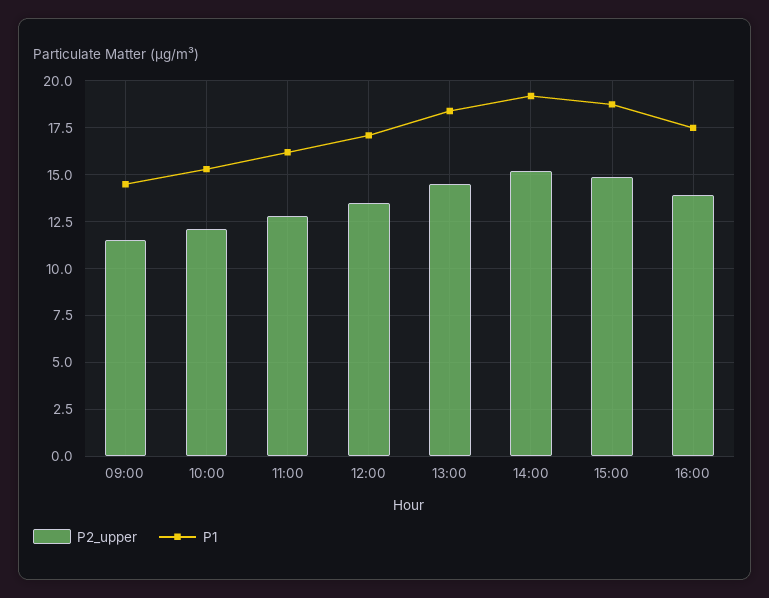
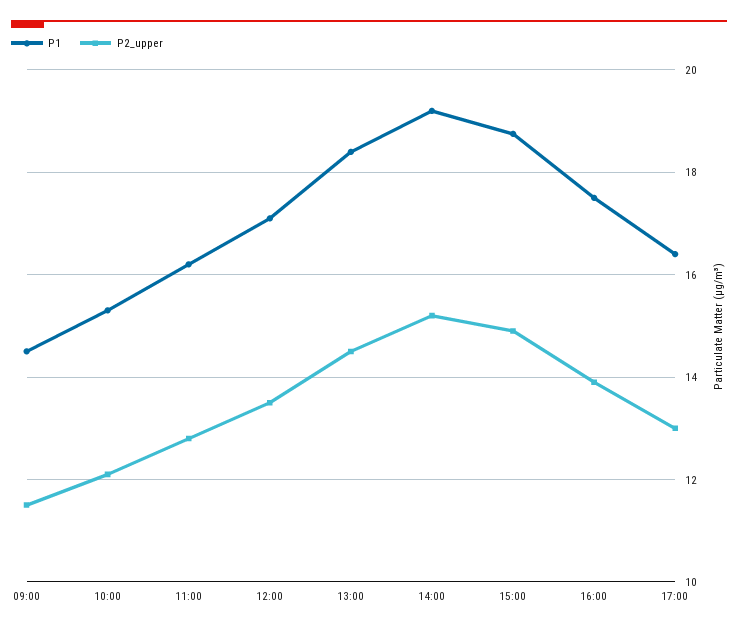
P1, 17:00: none -> 16.4
P2_upper, 17:00: none -> 13

